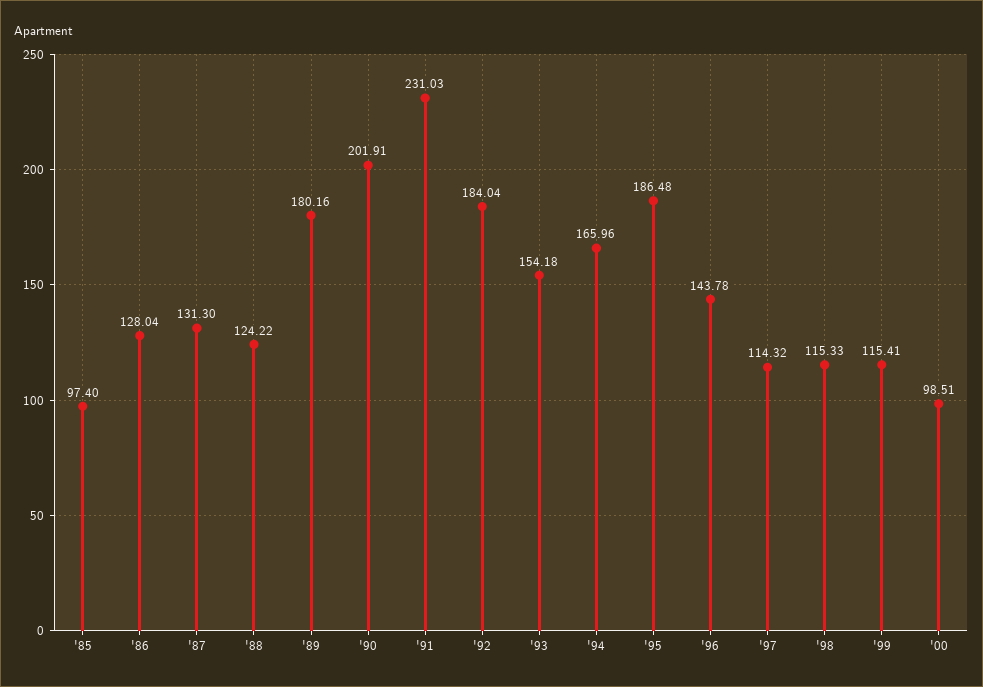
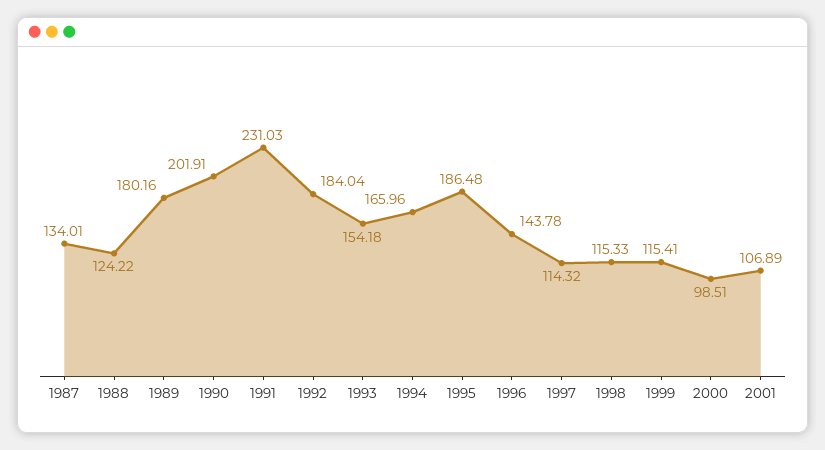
'85: 97.4 -> none
'86: 128.04 -> none
'87: 131.3 -> 134.01
2001: none -> 106.89

